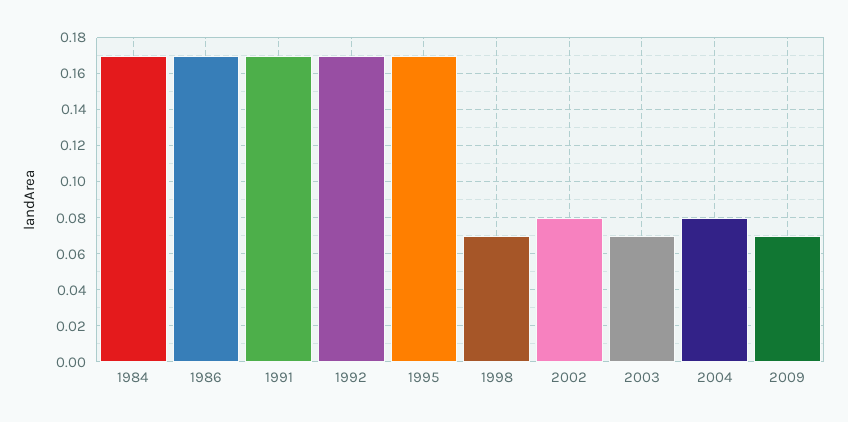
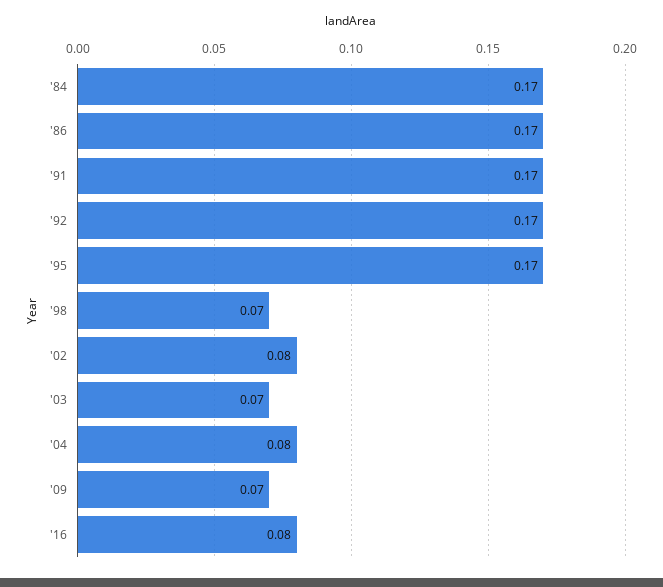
'16: none -> 0.08

